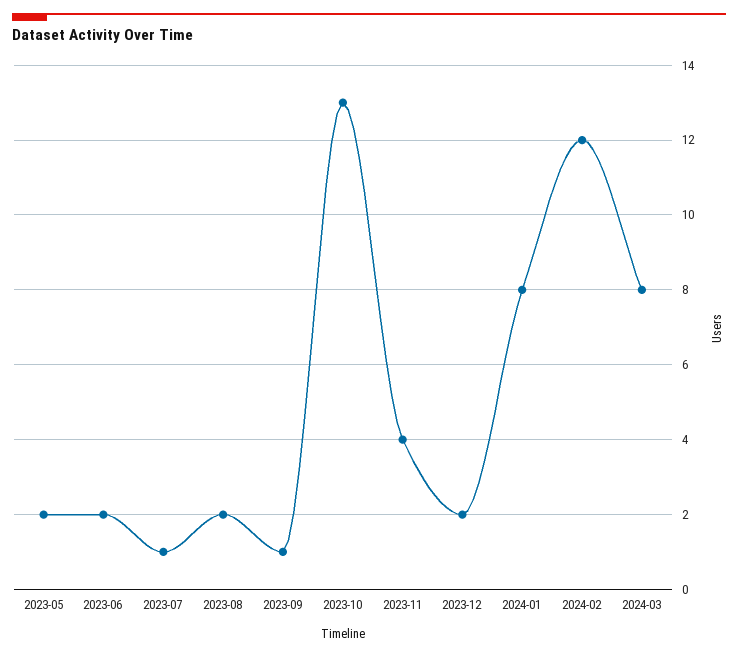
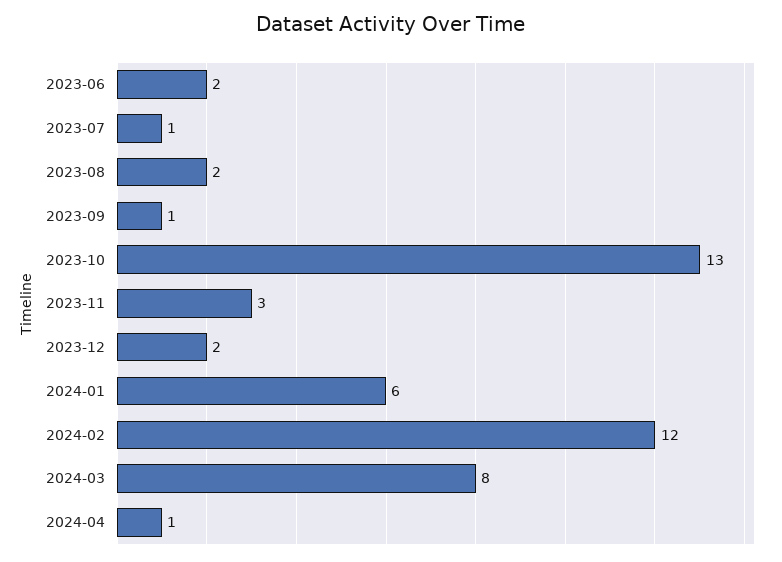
2023-05: 2 -> none
2023-11: 4 -> 3
2024-01: 8 -> 6
2024-04: none -> 1

